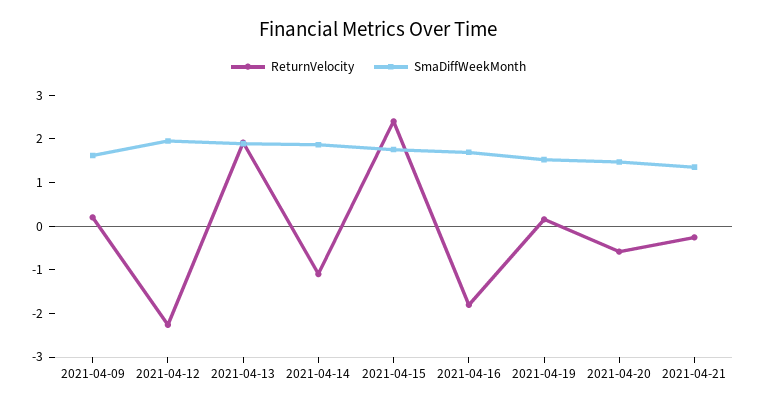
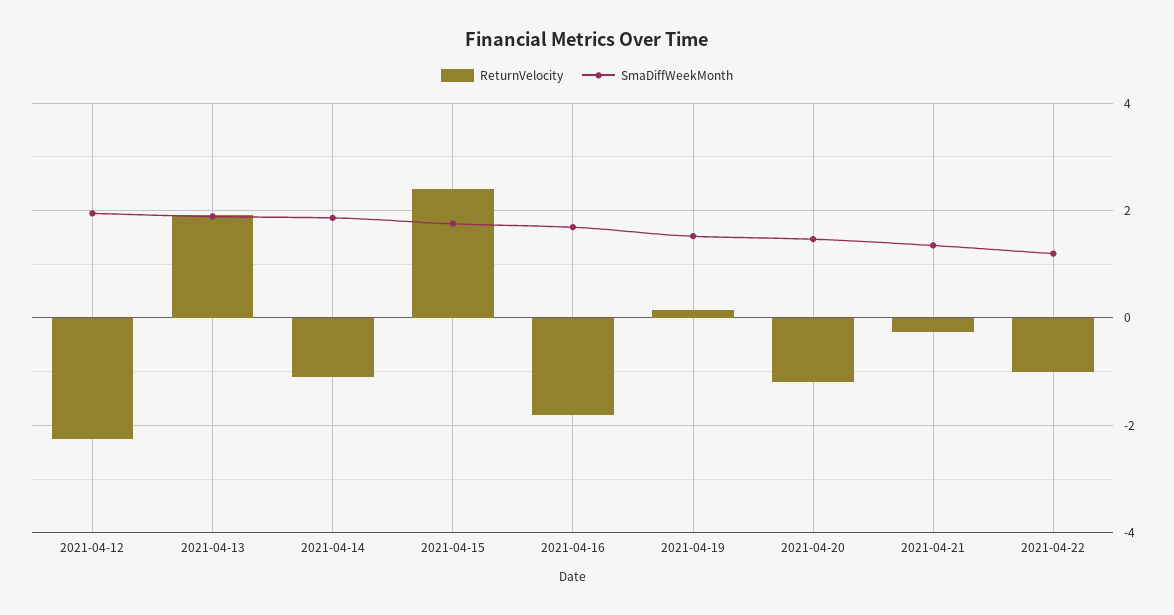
ReturnVelocity, 2021-04-09: 0.2 -> none
SmaDiffWeekMonth, 2021-04-09: 1.6 -> none
ReturnVelocity, 2021-04-20: -0.6 -> -1.2
ReturnVelocity, 2021-04-22: none -> -1
SmaDiffWeekMonth, 2021-04-22: none -> 1.2

